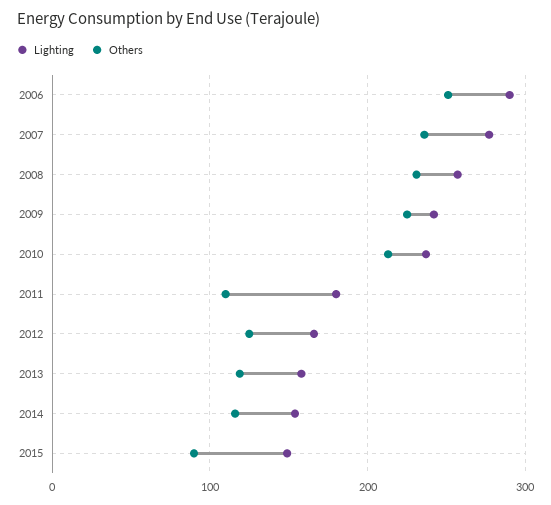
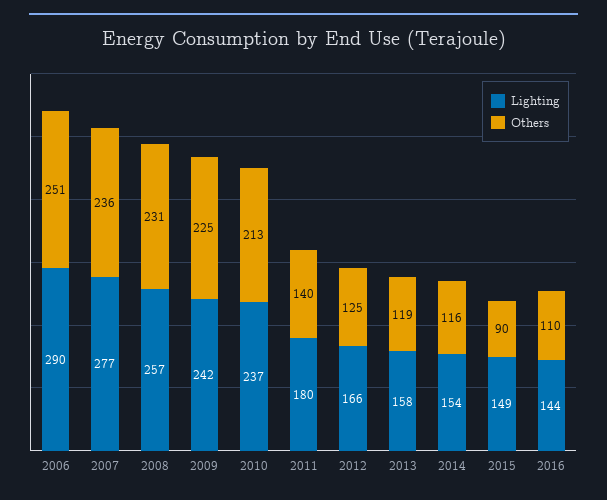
Others, 2011: 110 -> 140
Lighting, 2016: none -> 144
Others, 2016: none -> 110

